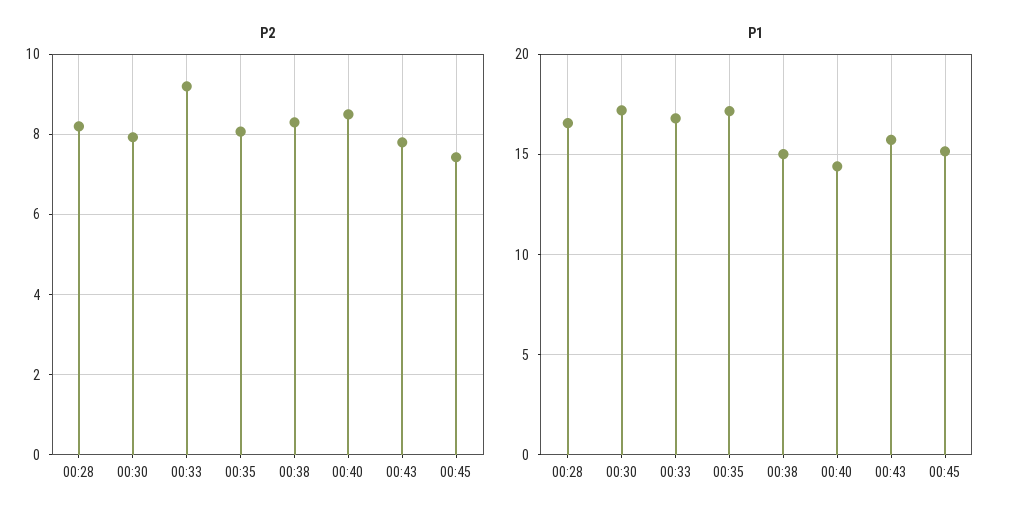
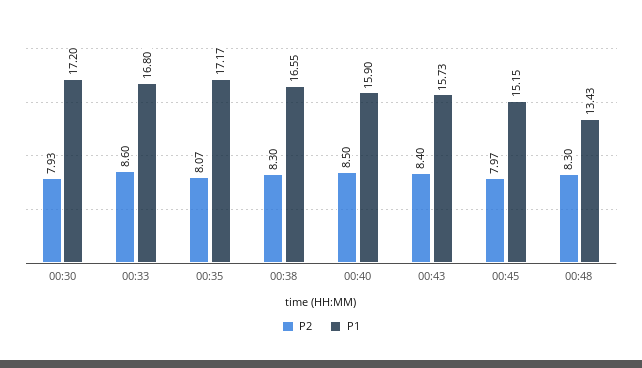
P2, 00:28: 8.2 -> none
P2, 00:33: 9.2 -> 8.6
P2, 00:43: 7.8 -> 8.4
P2, 00:45: 7.4 -> 7.97
P1, 00:28: 16.5 -> none
P1, 00:38: 15 -> 16.55
P1, 00:40: 14.5 -> 15.9
P2, 00:48: none -> 8.3
P1, 00:48: none -> 13.43

